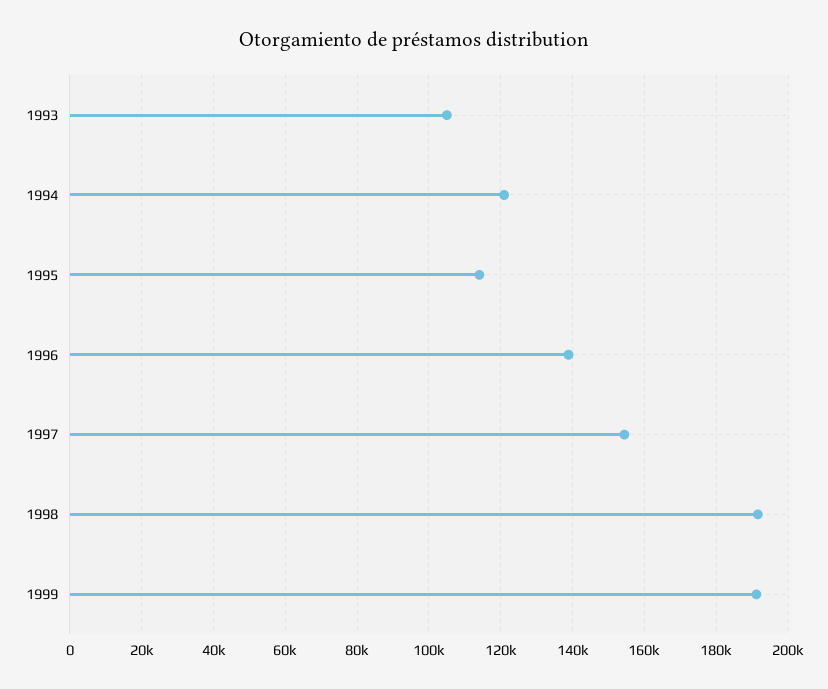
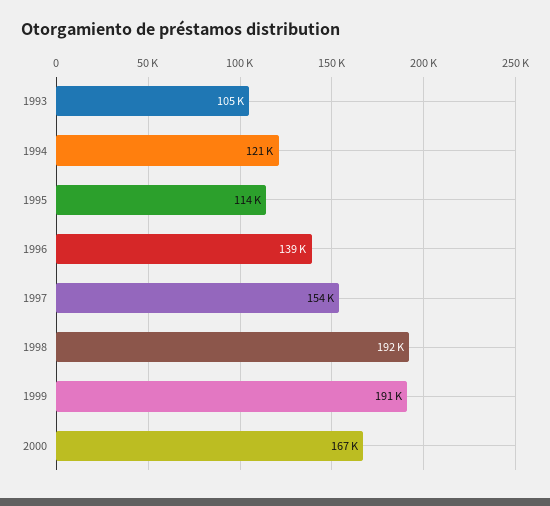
2000: none -> 167000

